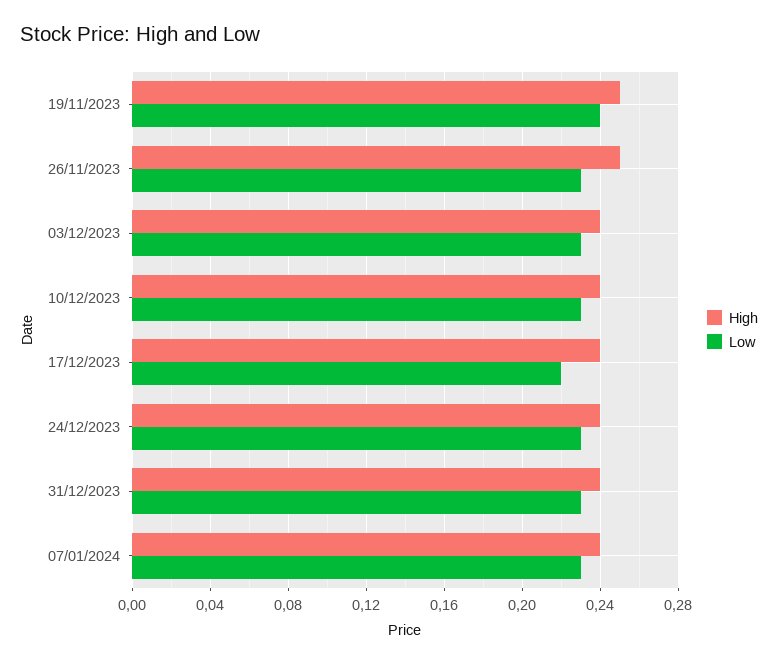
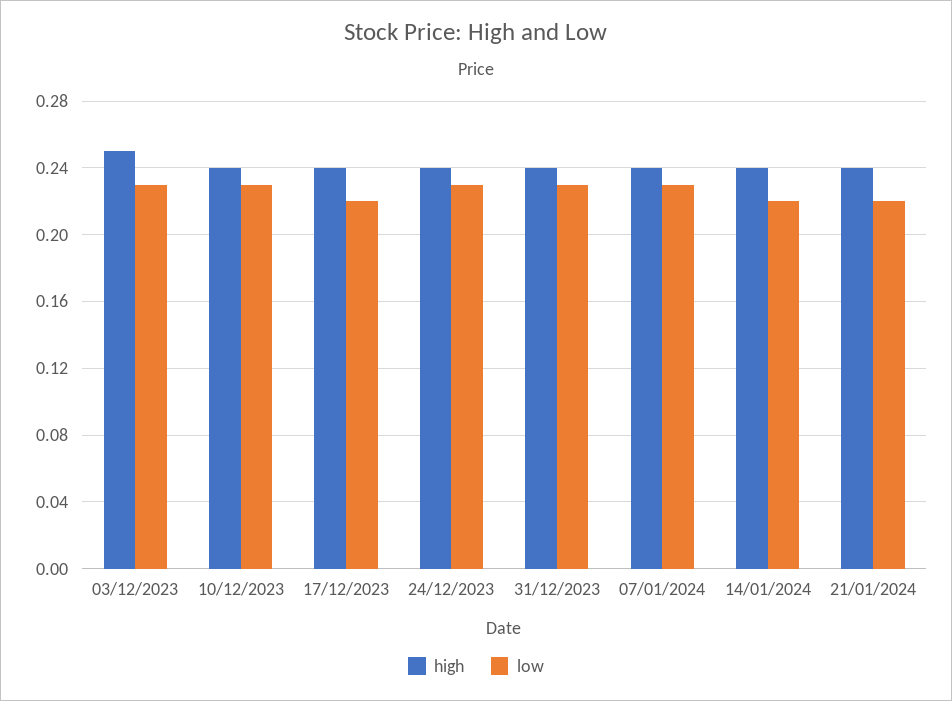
High, 19/11/2023: 0.25 -> none
Low, 19/11/2023: 0.24 -> none
High, 26/11/2023: 0.25 -> none
Low, 26/11/2023: 0.23 -> none
High, 03/12/2023: 0.24 -> 0.25
High, 14/01/2024: none -> 0.24
Low, 14/01/2024: none -> 0.22
High, 21/01/2024: none -> 0.24
Low, 21/01/2024: none -> 0.22

